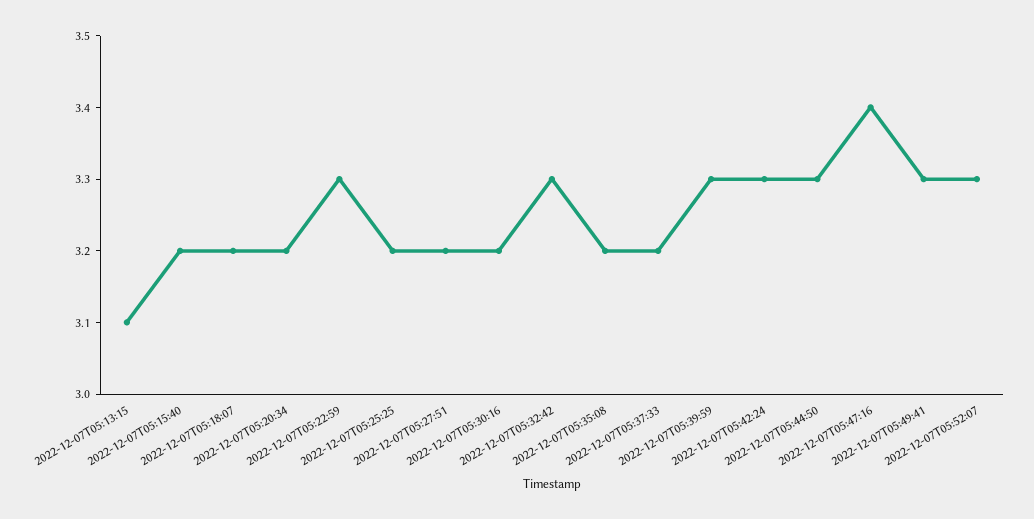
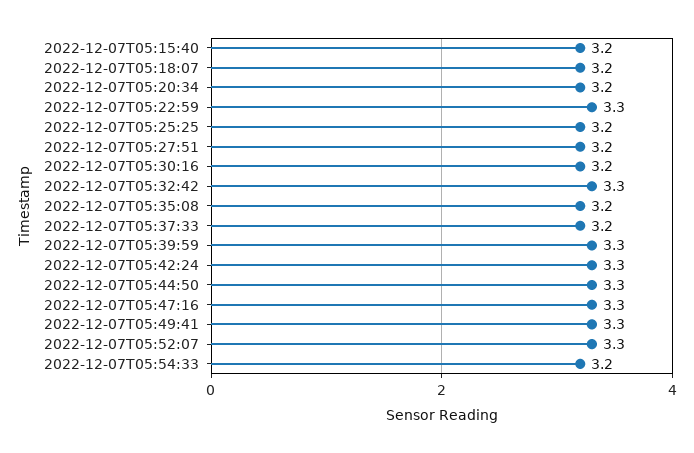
2022-12-07T05:13:15: 3.1 -> none
2022-12-07T05:47:16: 3.4 -> 3.3
2022-12-07T05:54:33: none -> 3.2

